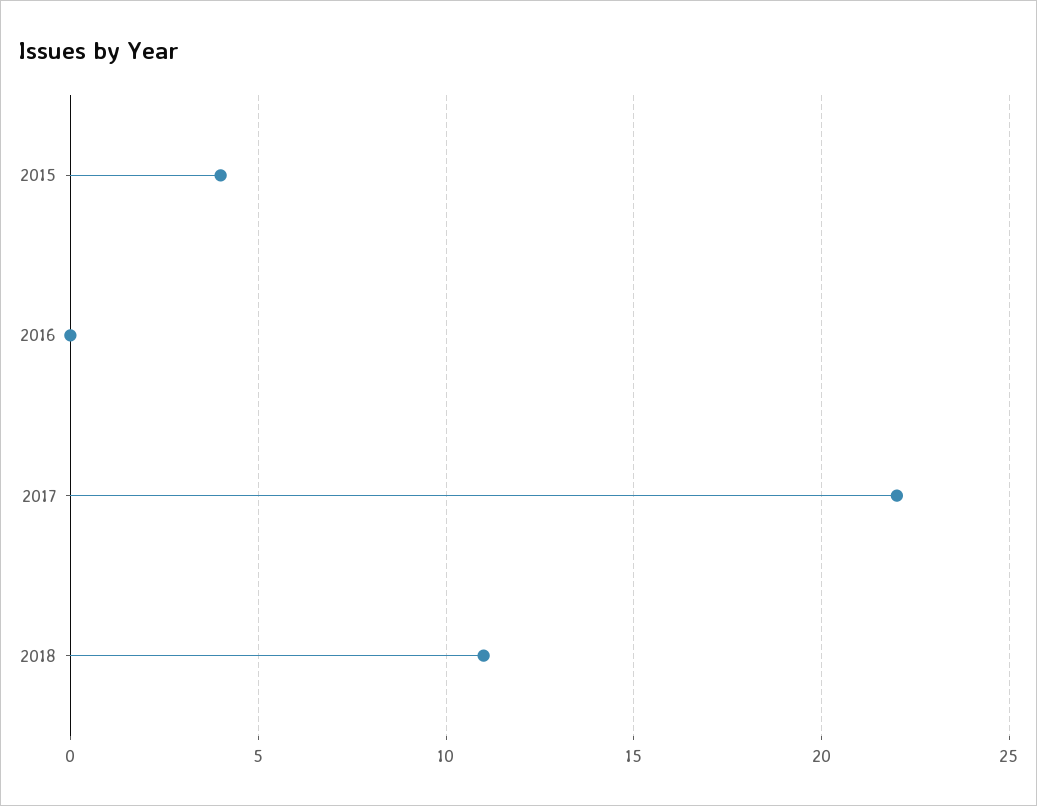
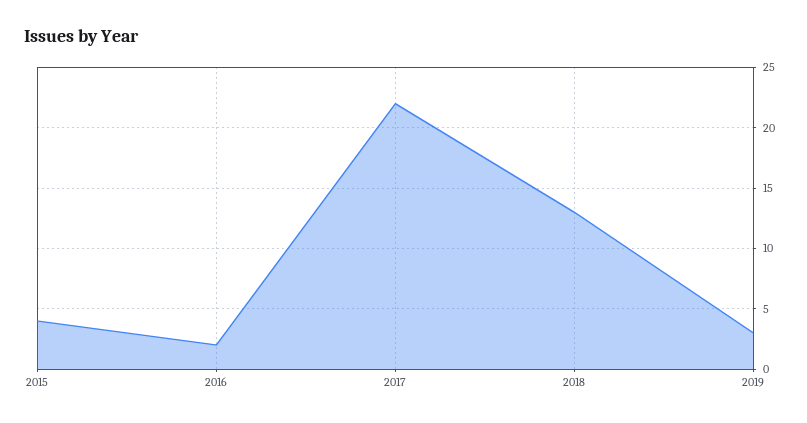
2016: 0 -> 2
2018: 11 -> 13
2019: none -> 3

